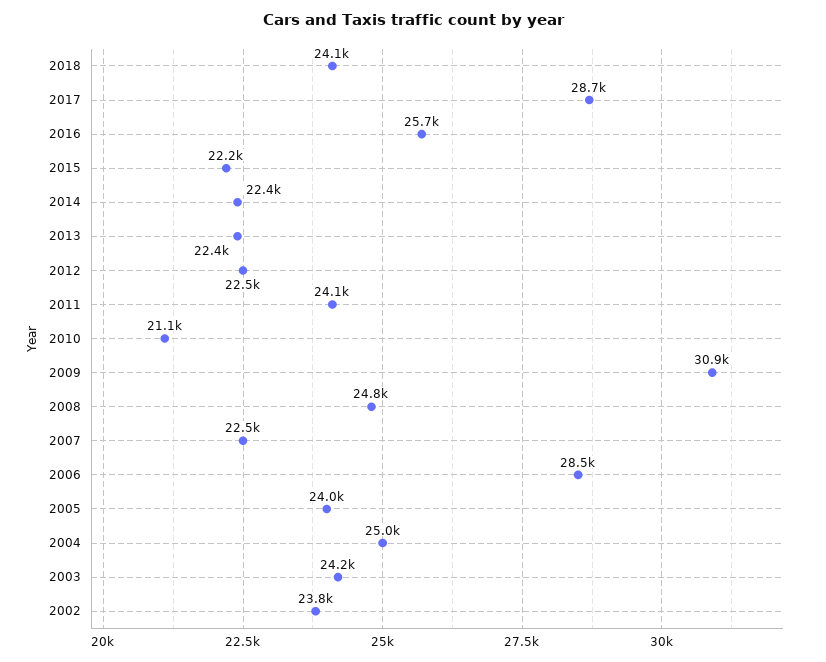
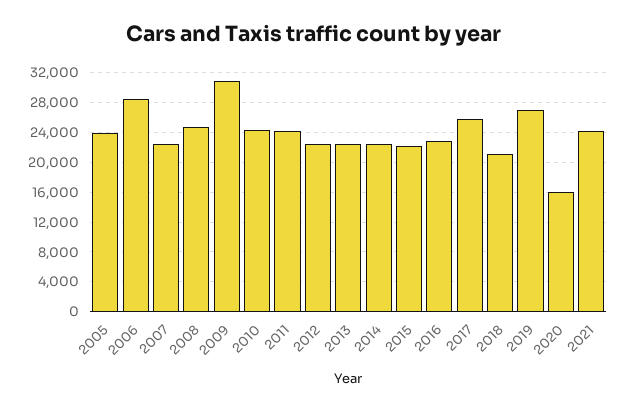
2018: 24100 -> 21000
2017: 28700 -> 26000
2016: 25700 -> 23000
2010: 21100 -> 24000
2004: 25000 -> none
2003: 24200 -> none
2002: 23800 -> none
2019: none -> 27000
2020: none -> 16000
2021: none -> 24000

